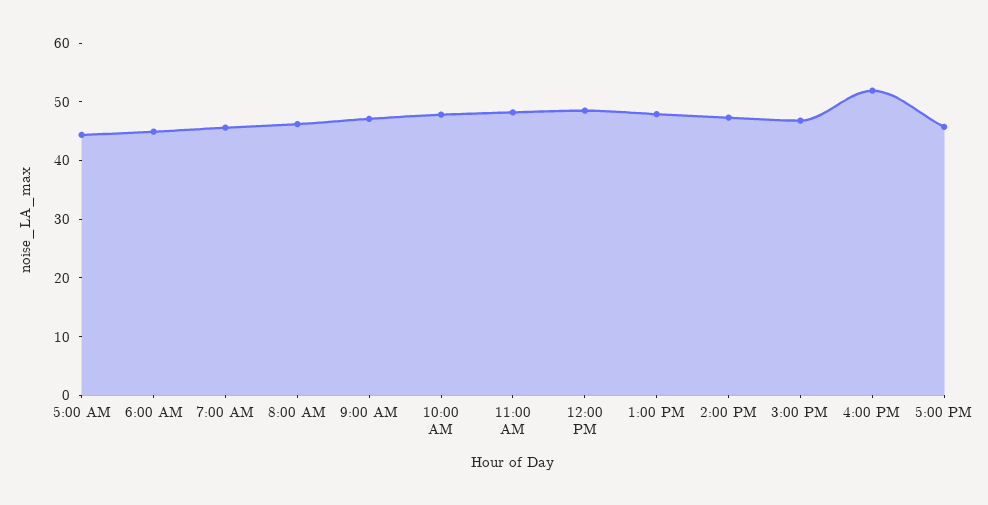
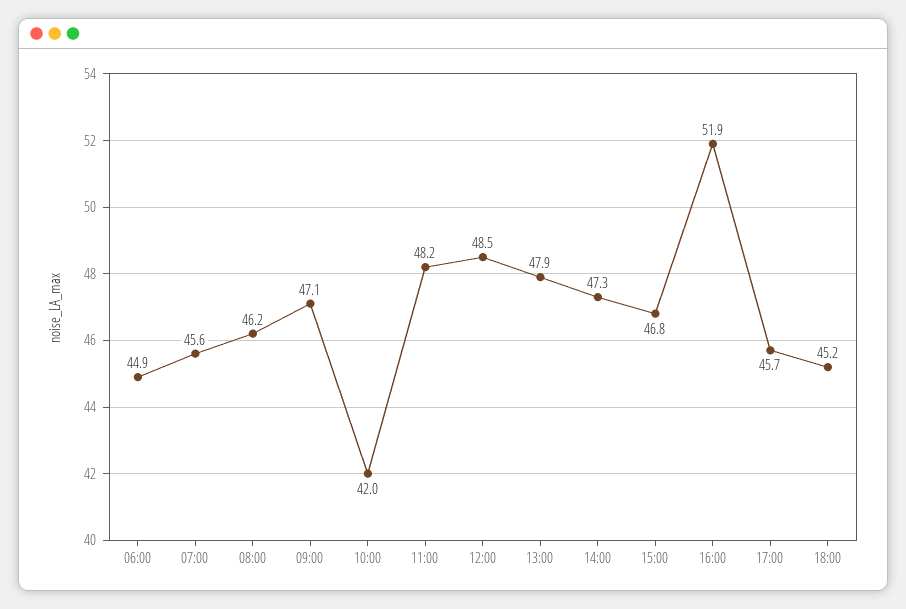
5:00 AM: 44 -> none
10:00 AM: 48 -> 42
18:00: none -> 45.2

